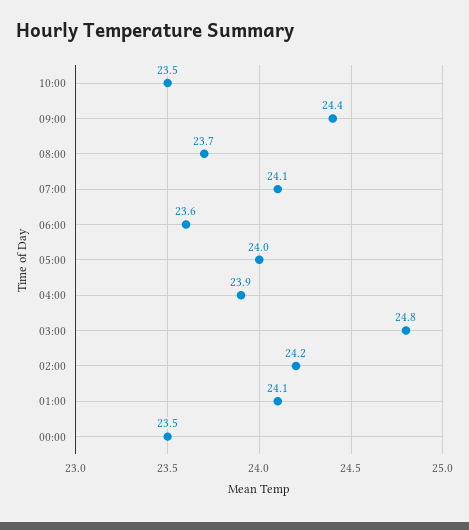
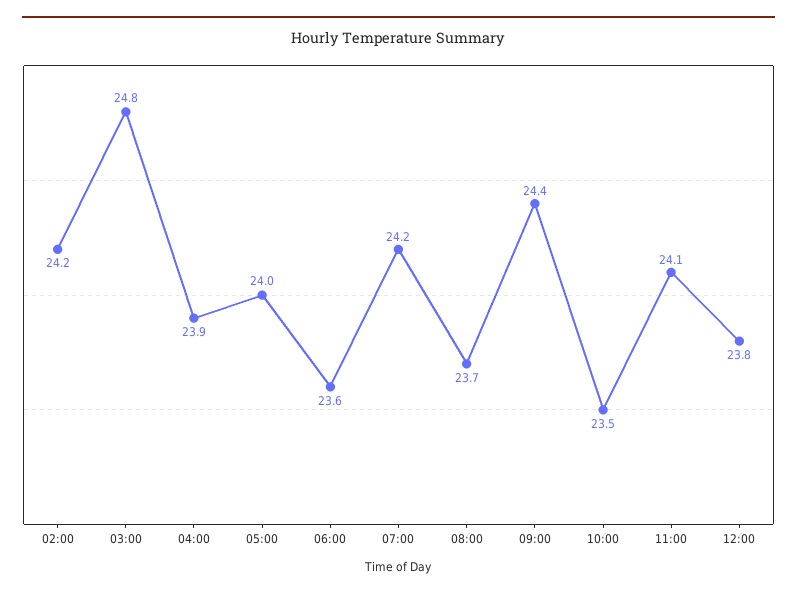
07:00: 24.1 -> 24.2
01:00: 24.1 -> none
00:00: 23.5 -> none
11:00: none -> 24.1
12:00: none -> 23.8

